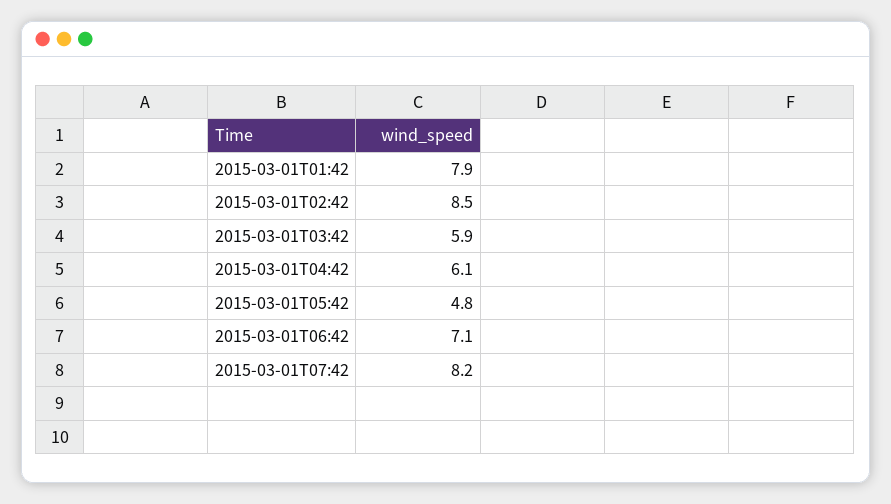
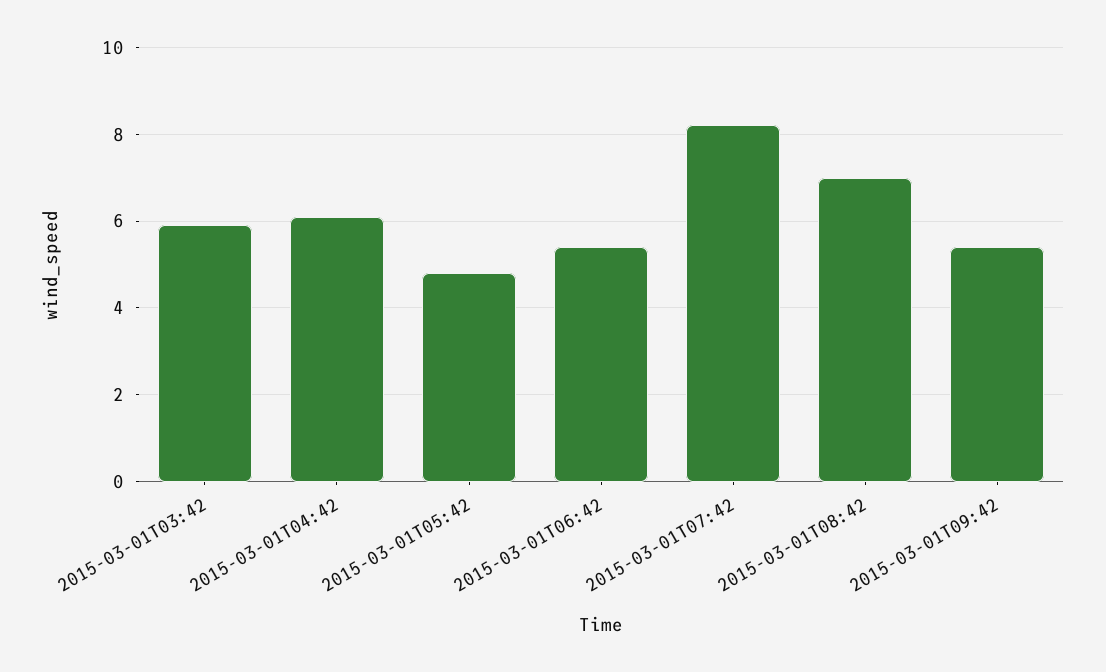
2015-03-01T01:42: 7.9 -> none
2015-03-01T02:42: 8.5 -> none
2015-03-01T06:42: 7.1 -> 5.5
2015-03-01T08:42: none -> 7
2015-03-01T09:42: none -> 5.5

